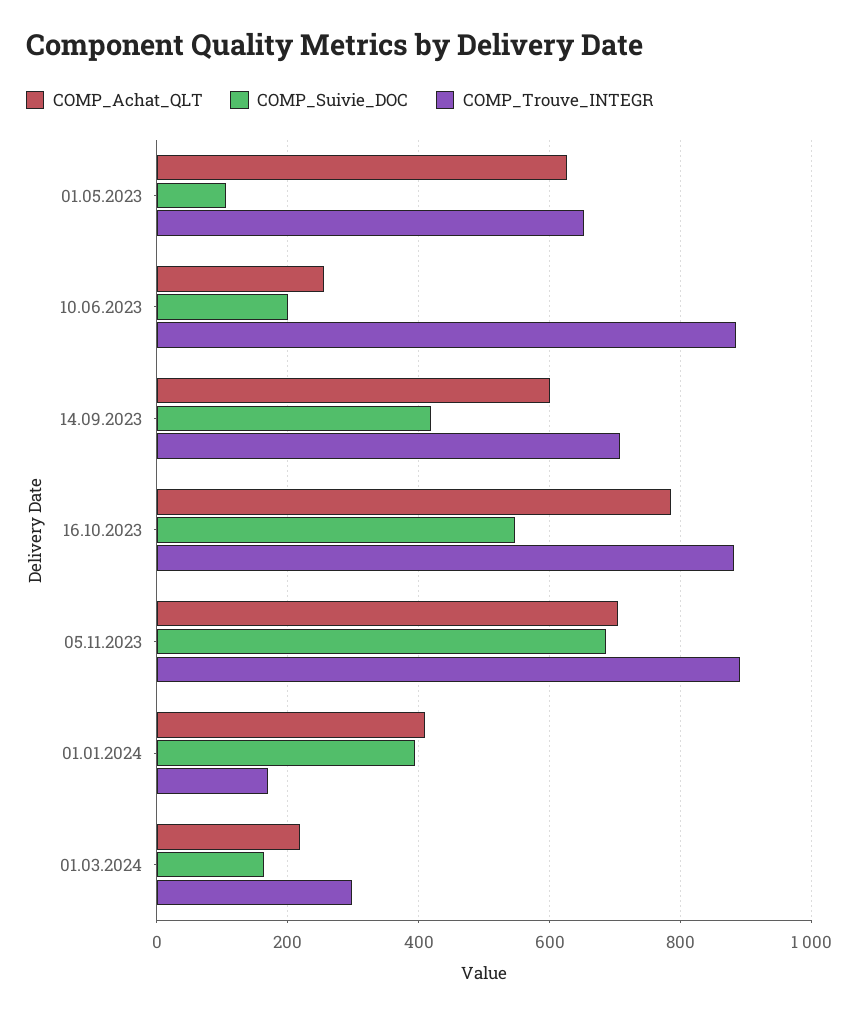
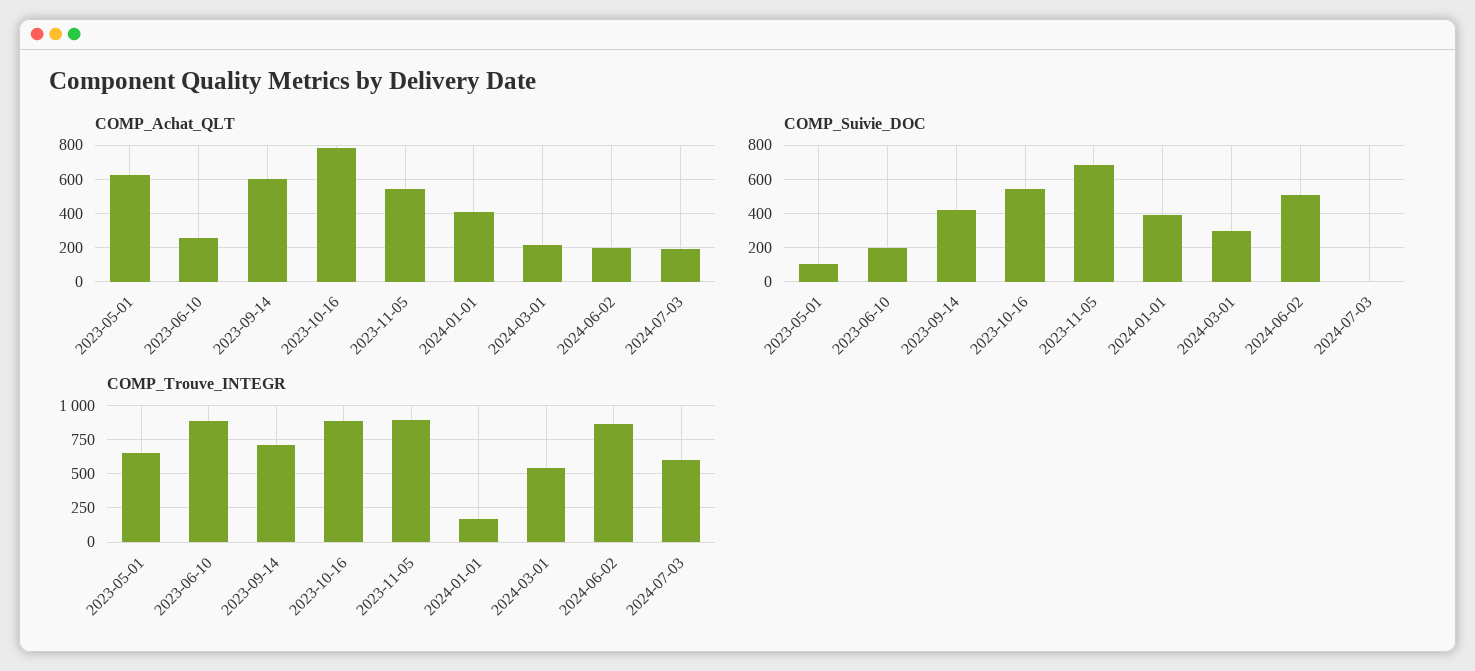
COMP_Achat_QLT, 05.11.2023: 700 -> 550
COMP_Suivie_DOC, 01.03.2024: 160 -> 300
COMP_Trouve_INTEGR, 01.03.2024: 300 -> 550
COMP_Achat_QLT, 2024-06-02: none -> 200
COMP_Achat_QLT, 2024-07-03: none -> 200
COMP_Suivie_DOC, 2024-06-02: none -> 500
COMP_Suivie_DOC, 2024-07-03: none -> 0
COMP_Trouve_INTEGR, 2024-06-02: none -> 850
COMP_Trouve_INTEGR, 2024-07-03: none -> 600

